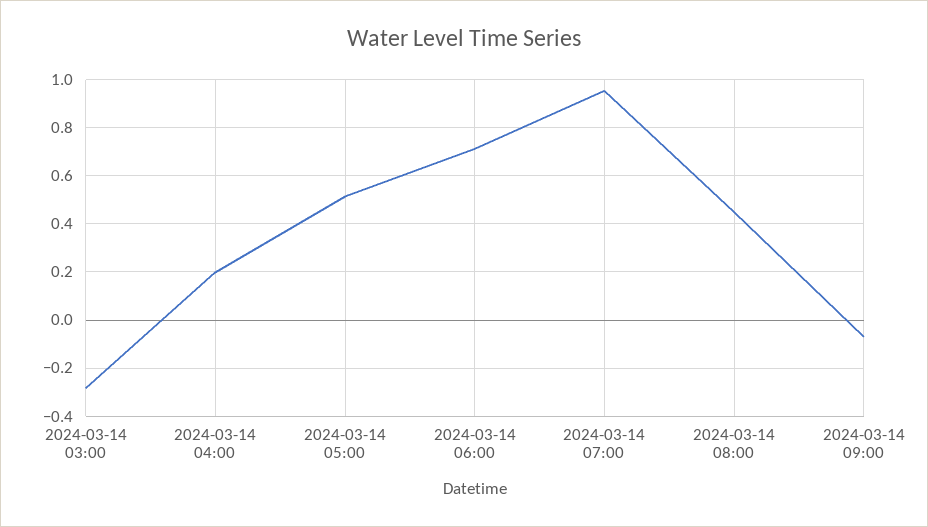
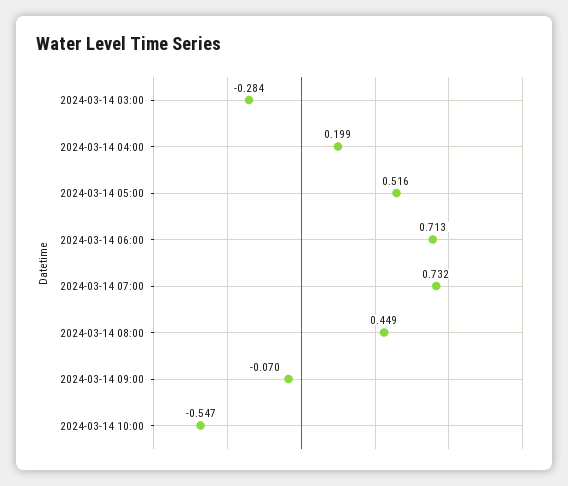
2024-03-14 07:00: 0.95 -> 0.732
2024-03-14 10:00: none -> -0.547

